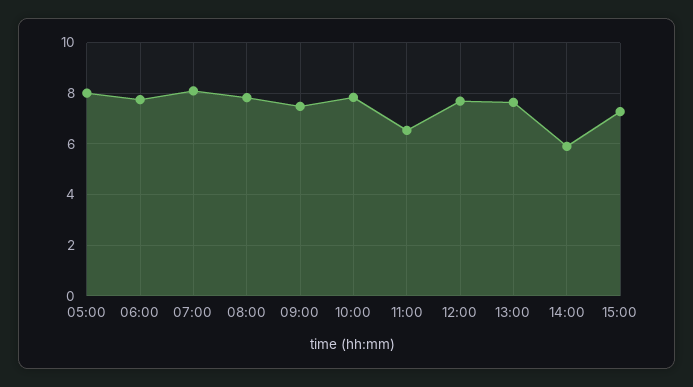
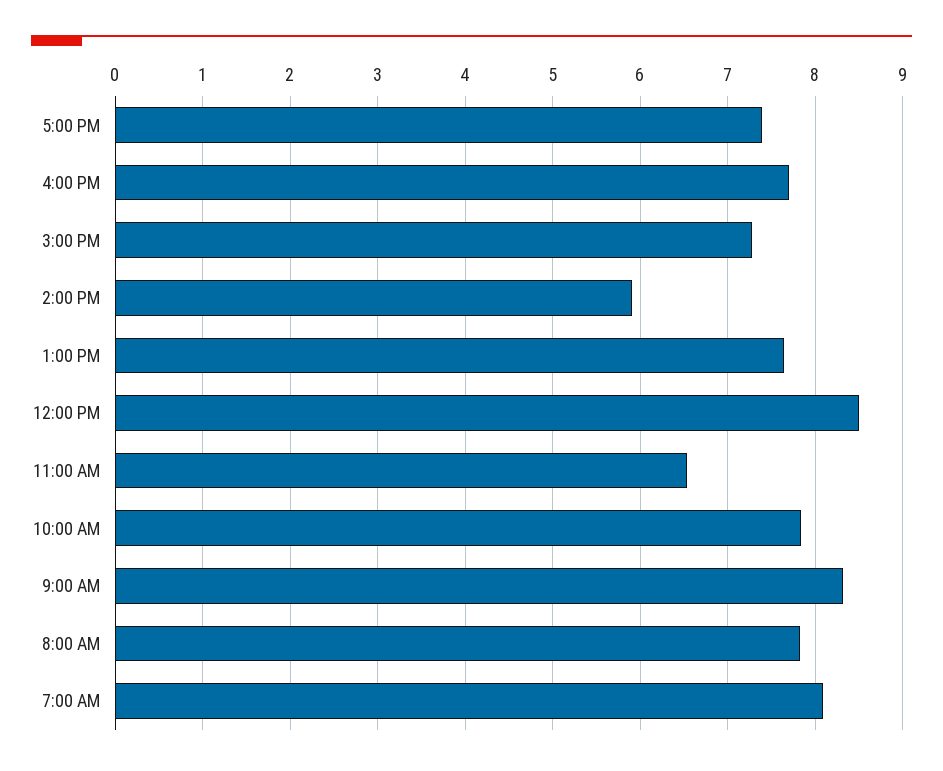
05:00: 8 -> none
06:00: 7.75 -> none
09:00: 7.5 -> 8.3
12:00: 7.75 -> 8.5
5:00 PM: none -> 7.4
4:00 PM: none -> 7.7

